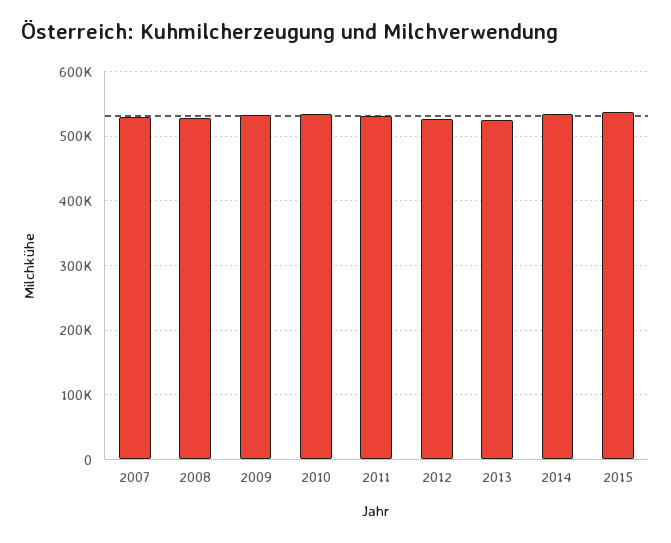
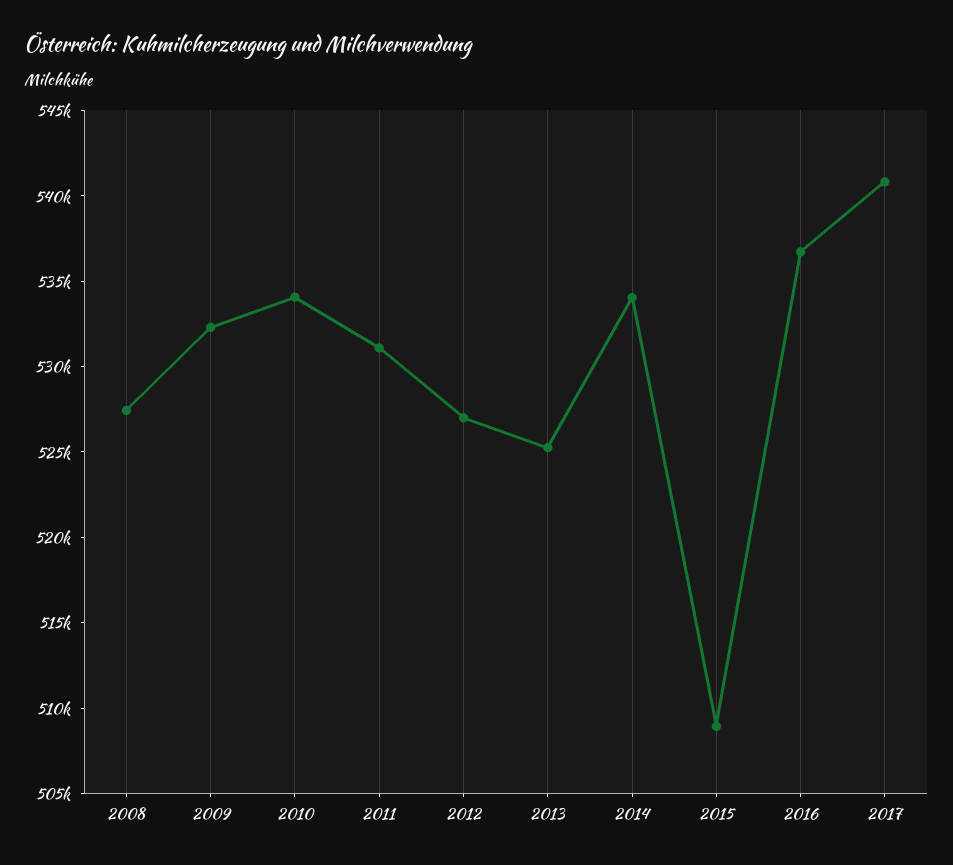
2007: 530000 -> none
2015: 540000 -> 509000
2016: none -> 537000
2017: none -> 541000

